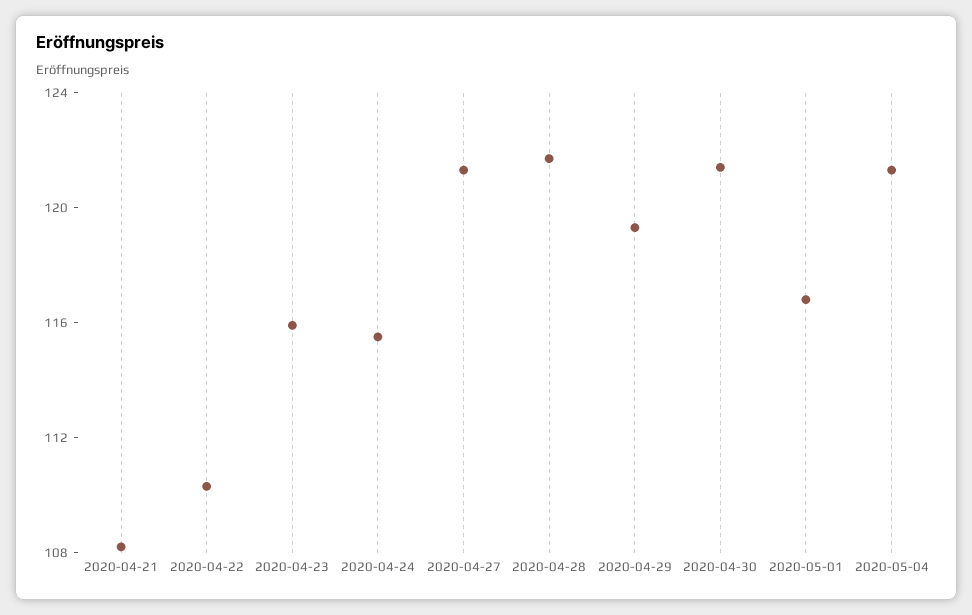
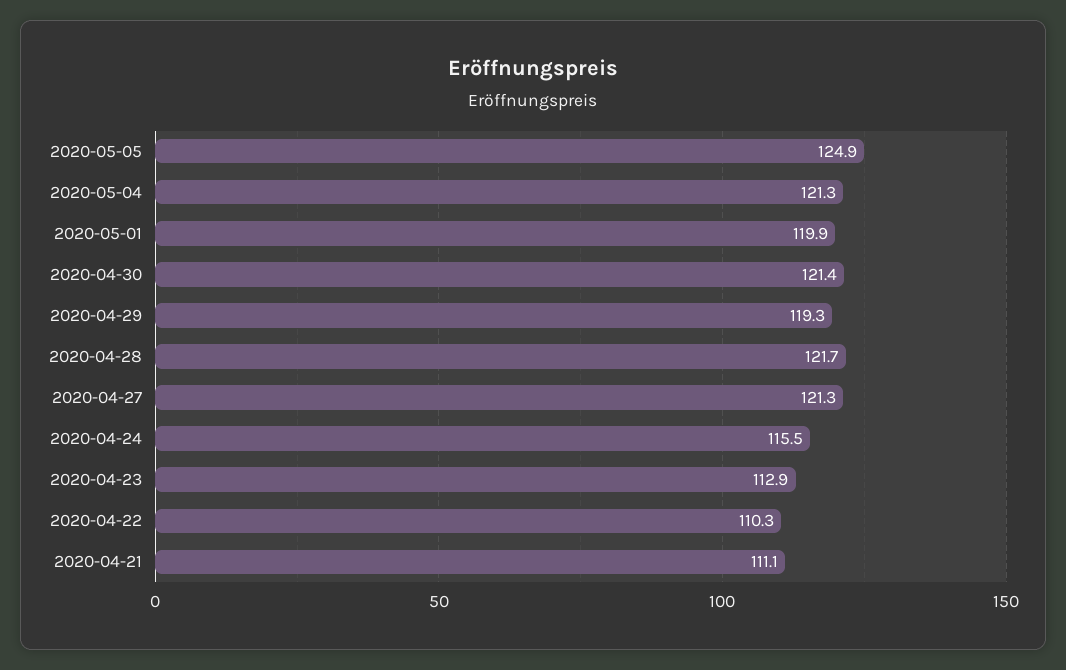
2020-04-21: 108 -> 111.1
2020-04-23: 116 -> 112.9
2020-05-01: 117 -> 119.9
2020-05-05: none -> 124.9

